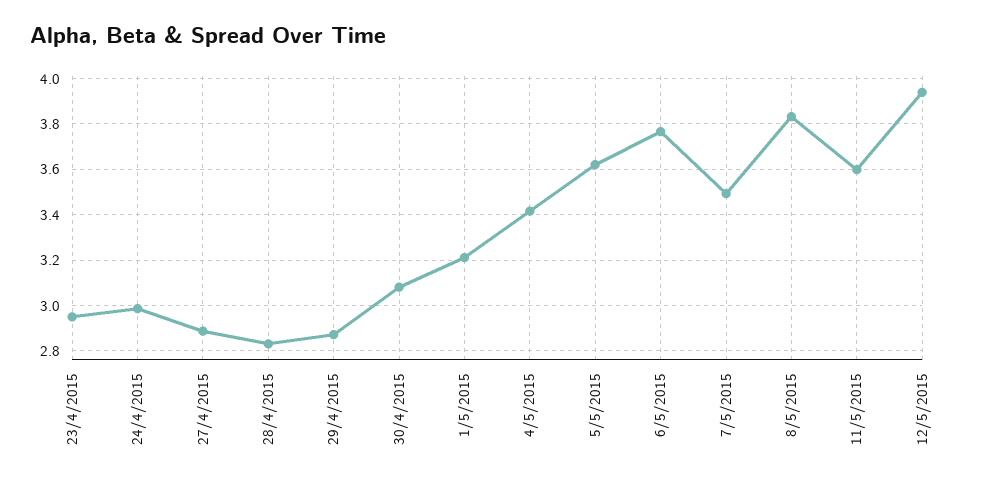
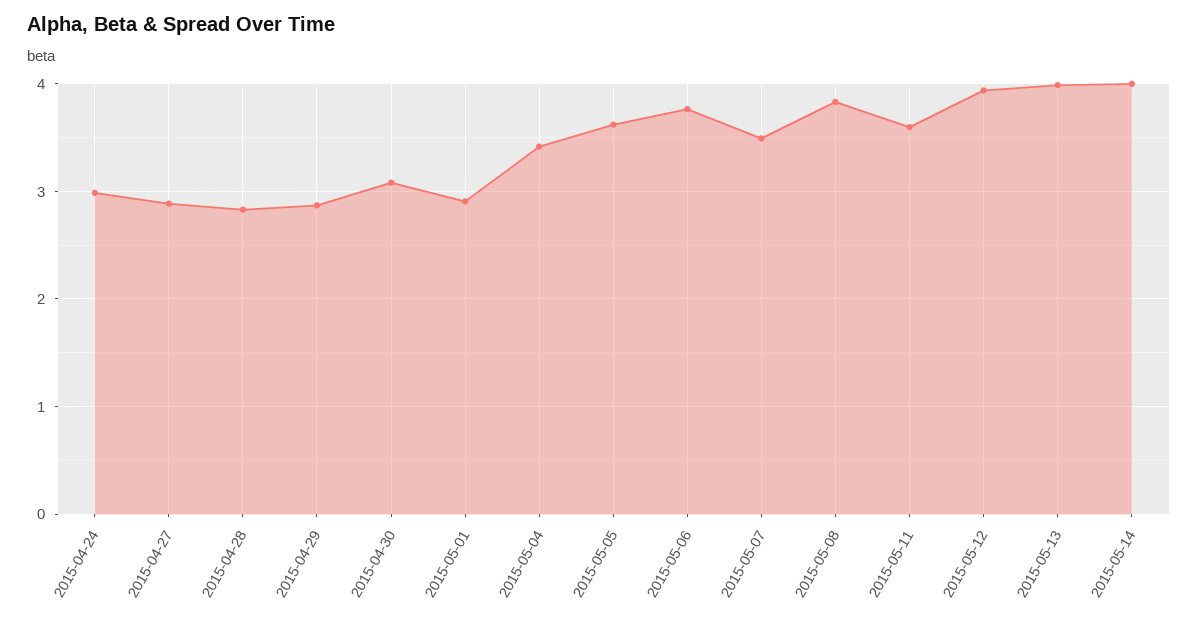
23/4/2015: 2.95 -> none
1/5/2015: 3.2 -> 2.9
2015-05-13: none -> 4
2015-05-14: none -> 4

